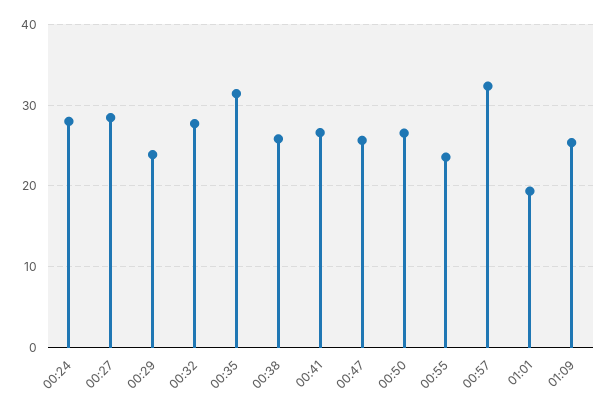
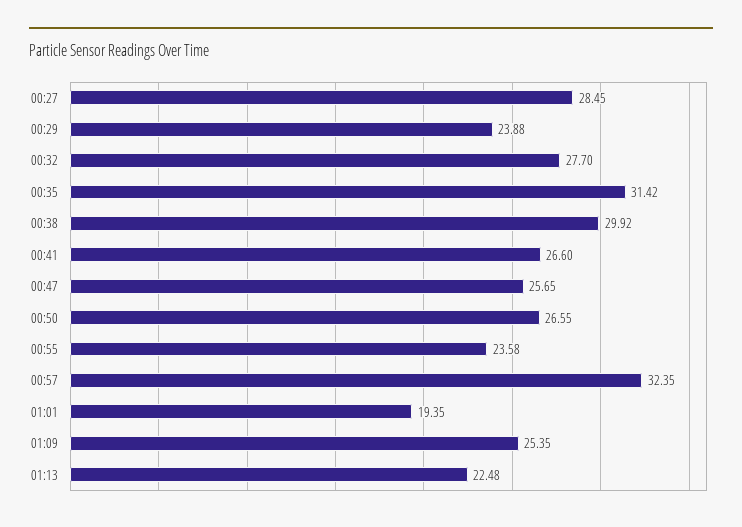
00:24: 28 -> none
00:38: 26 -> 29.92
01:13: none -> 22.48

